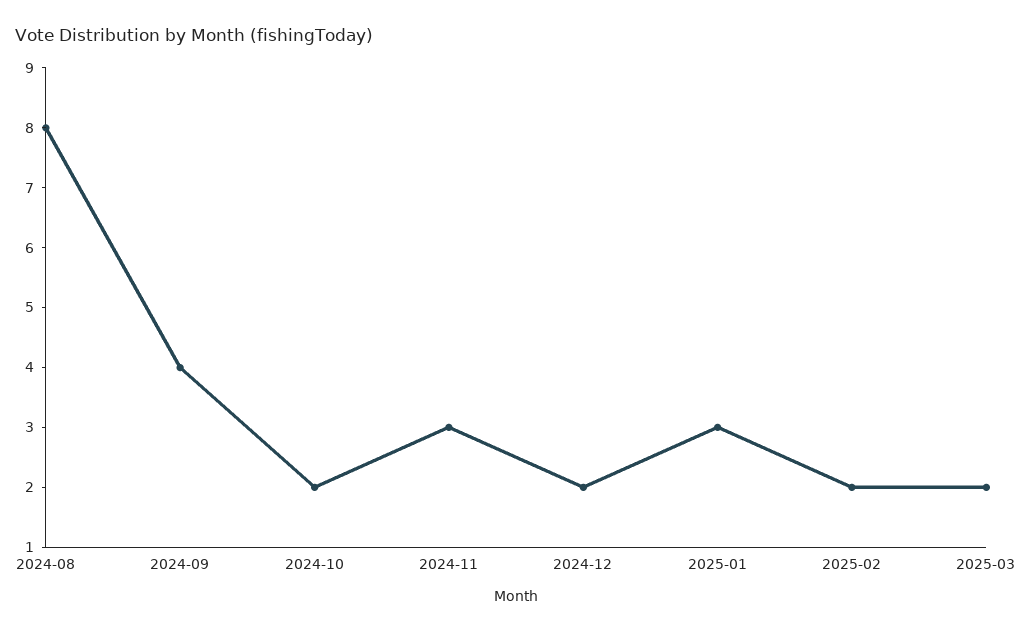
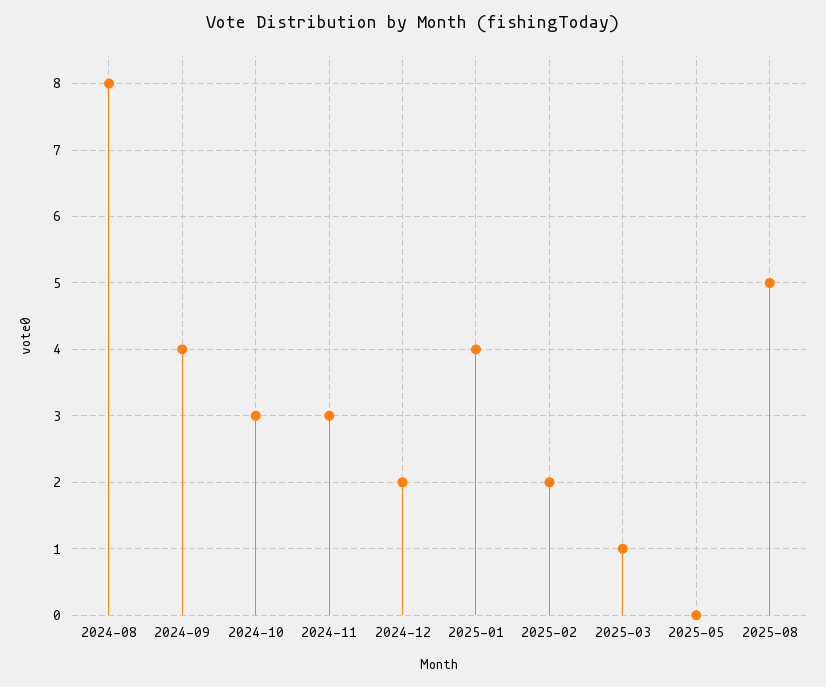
2024-10: 2 -> 3
2025-01: 3 -> 4
2025-03: 2 -> 1
2025-05: none -> 0
2025-08: none -> 5

